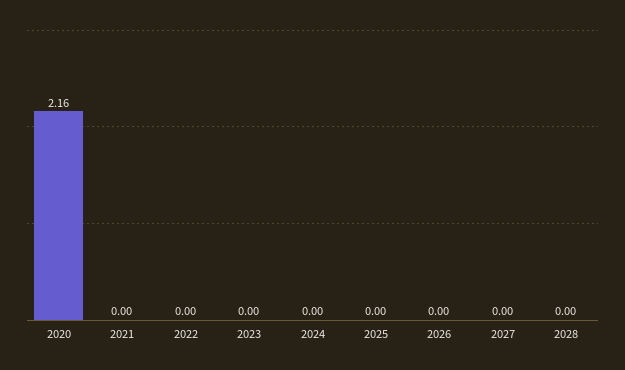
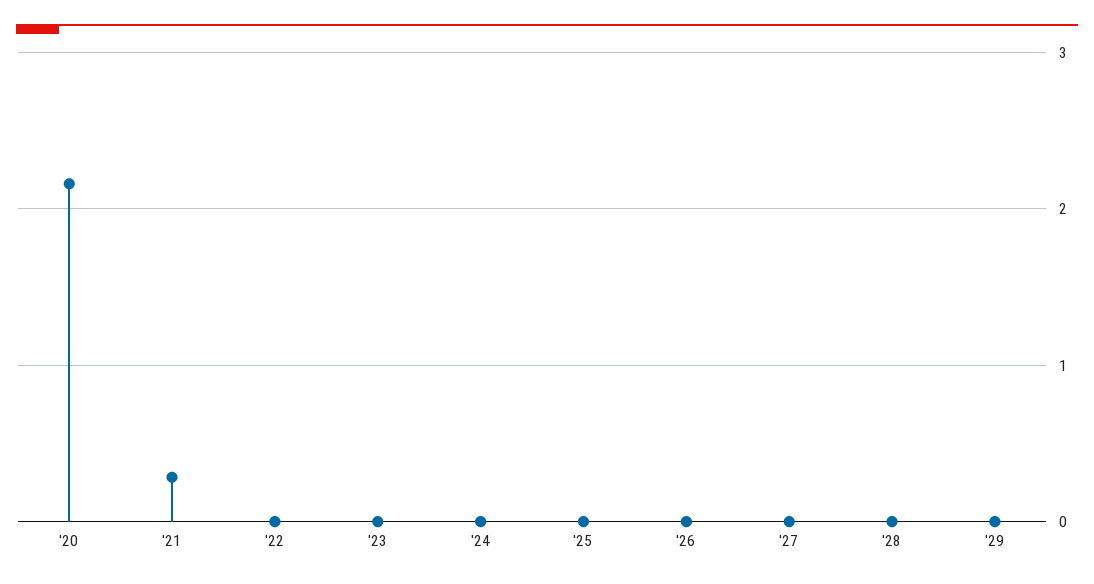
2021: 0 -> 0.3
'29: none -> 0

